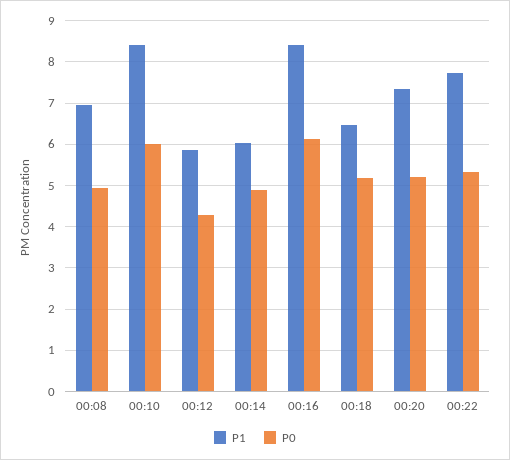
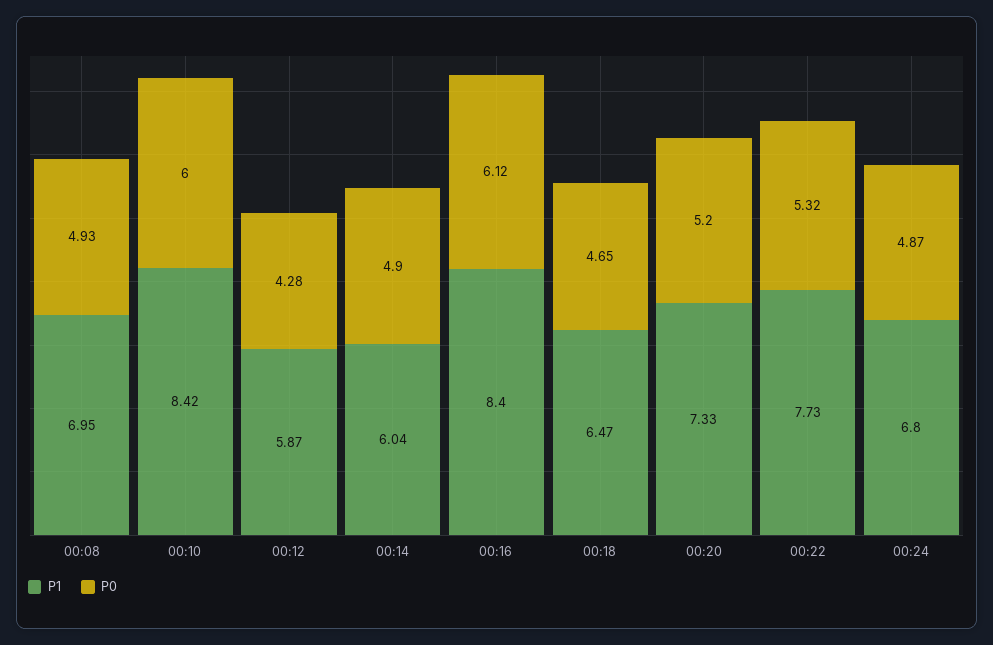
P0, 00:18: 5.2 -> 4.65
P1, 00:24: none -> 6.8
P0, 00:24: none -> 4.87

